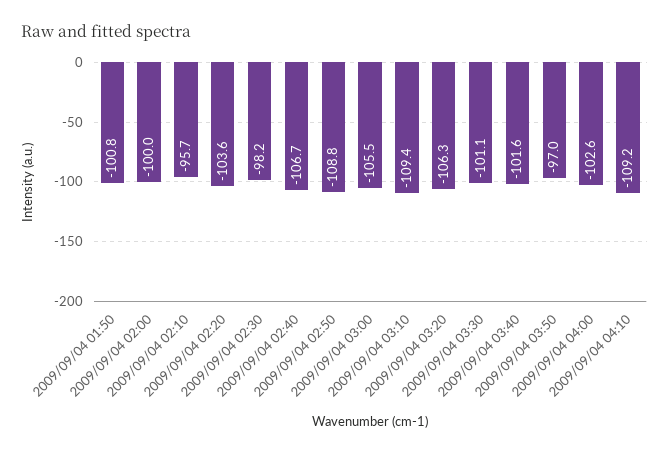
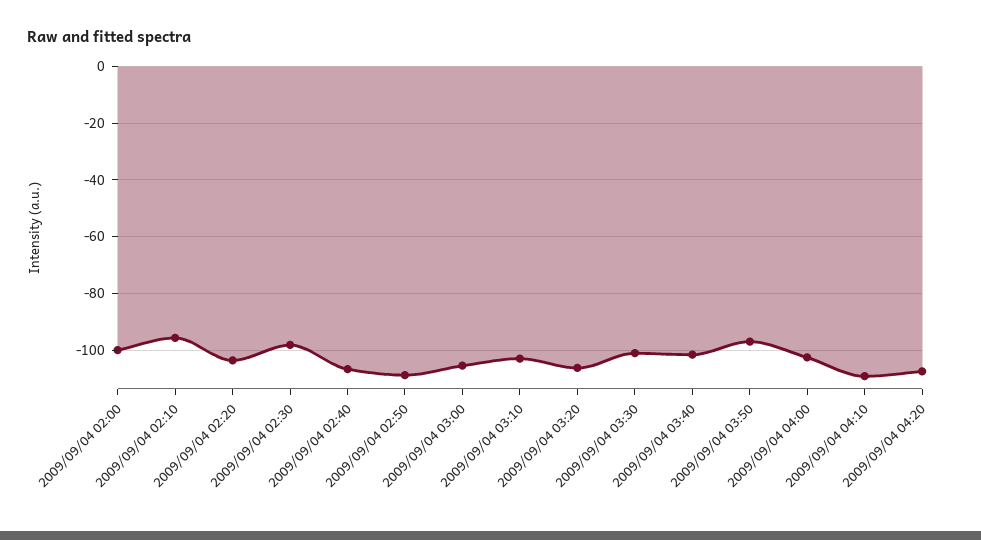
2009/09/04 01:50: -100.8 -> none
2009/09/04 03:10: -109.4 -> -102.5
2009/09/04 04:20: none -> -107.5

